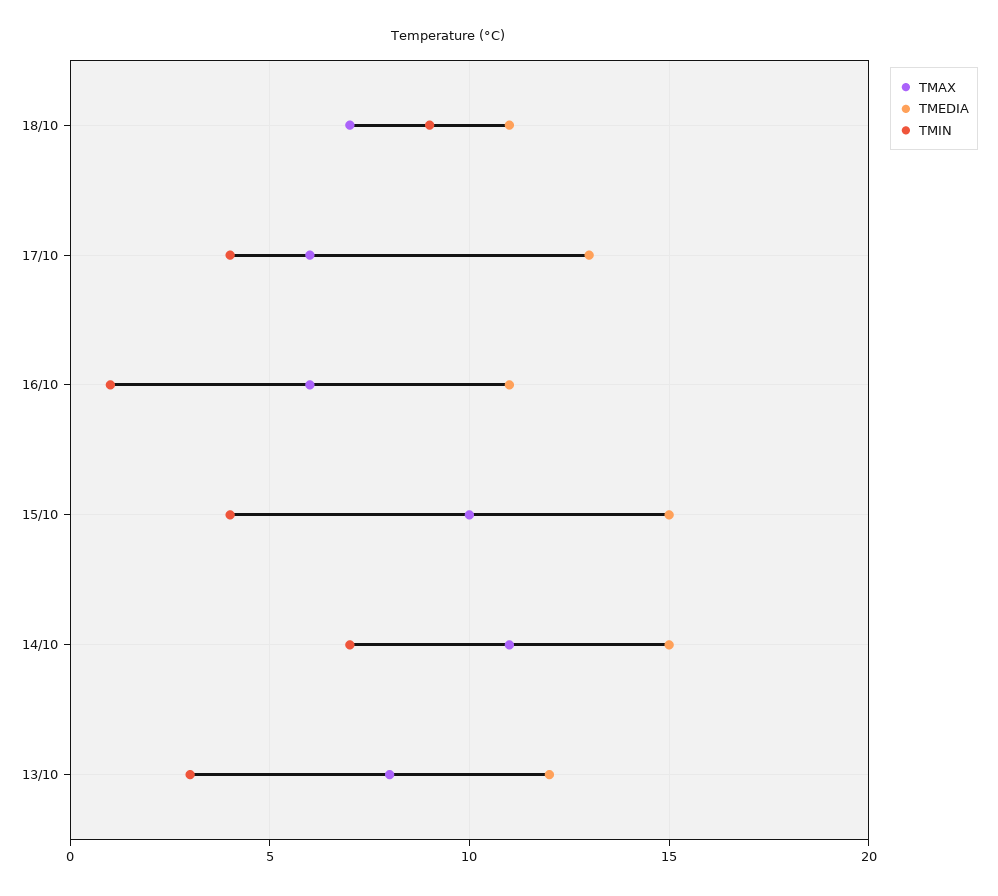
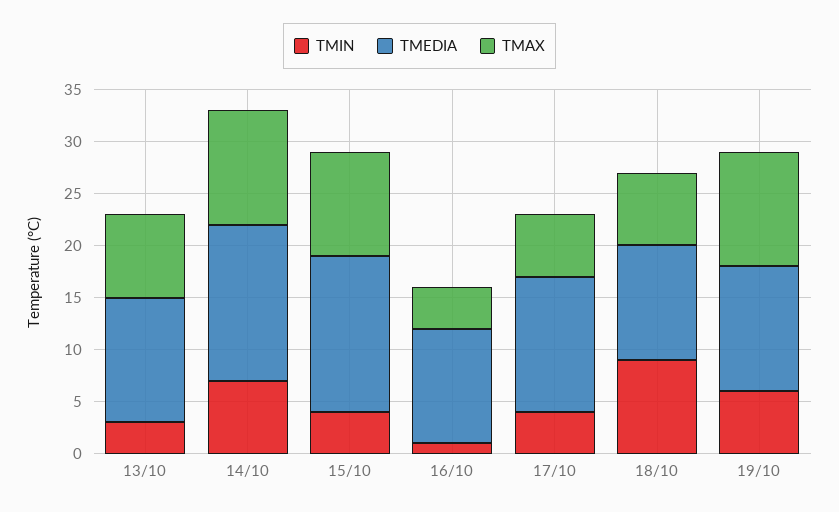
TMAX, 16/10: 6 -> 4
TMIN, 19/10: none -> 6
TMEDIA, 19/10: none -> 12
TMAX, 19/10: none -> 11

